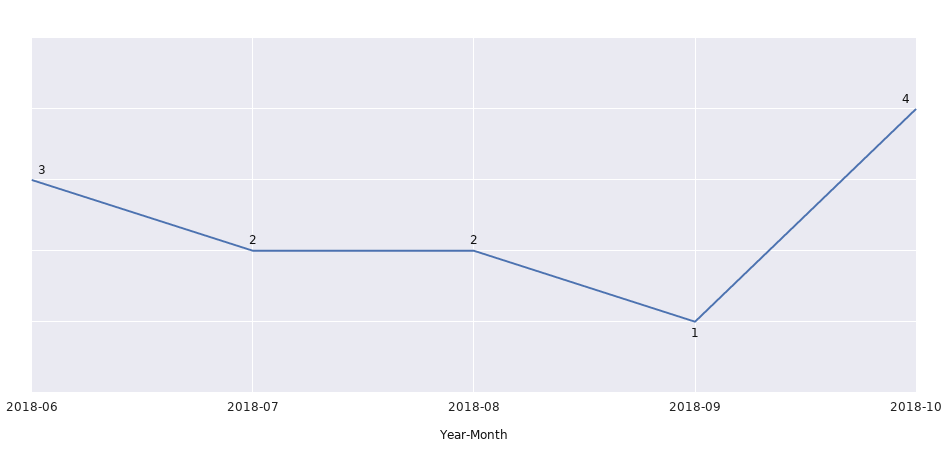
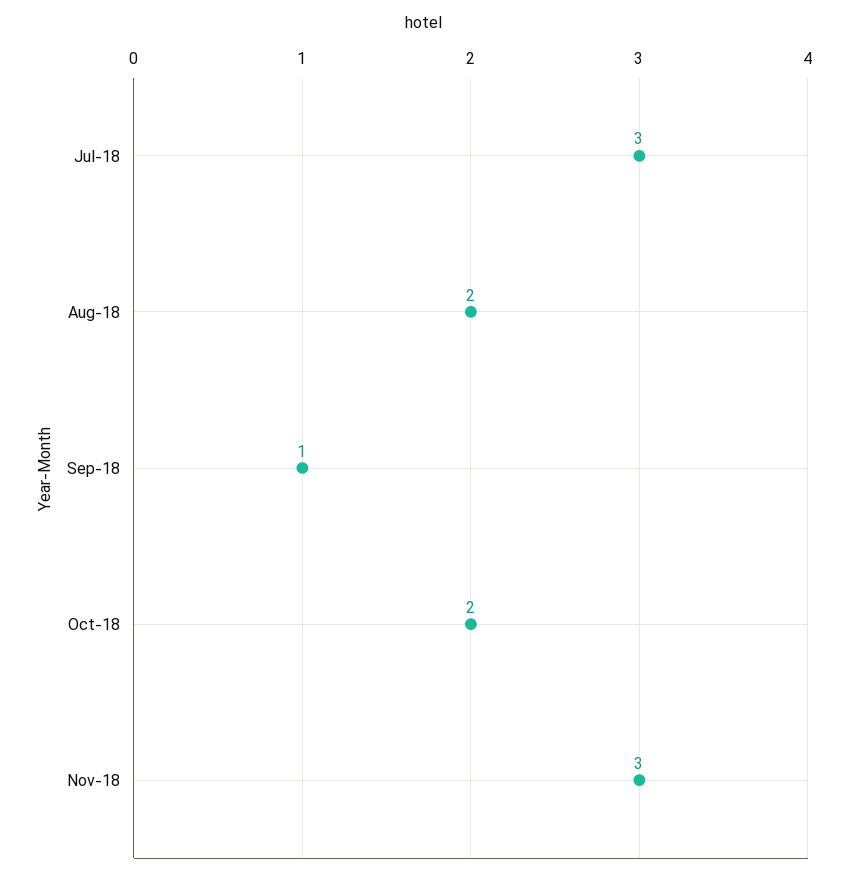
2018-06: 3 -> none
2018-07: 2 -> 3
2018-10: 4 -> 2
Nov-18: none -> 3

